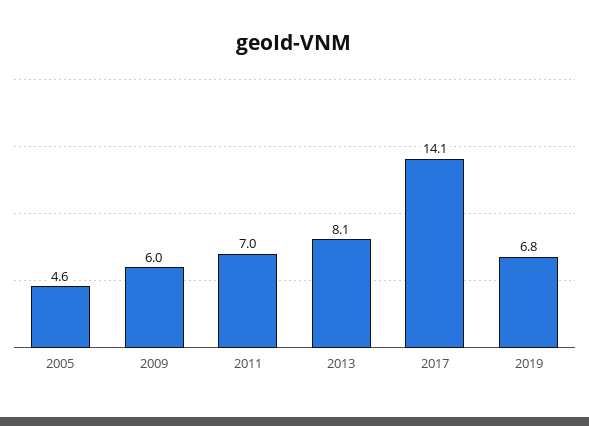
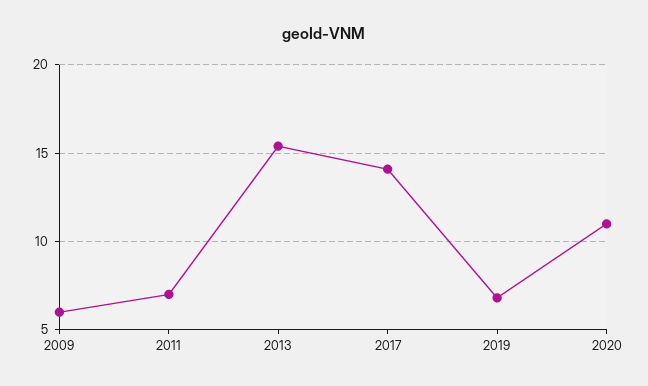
2005: 4.6 -> none
2013: 8.1 -> 15.5
2020: none -> 11

